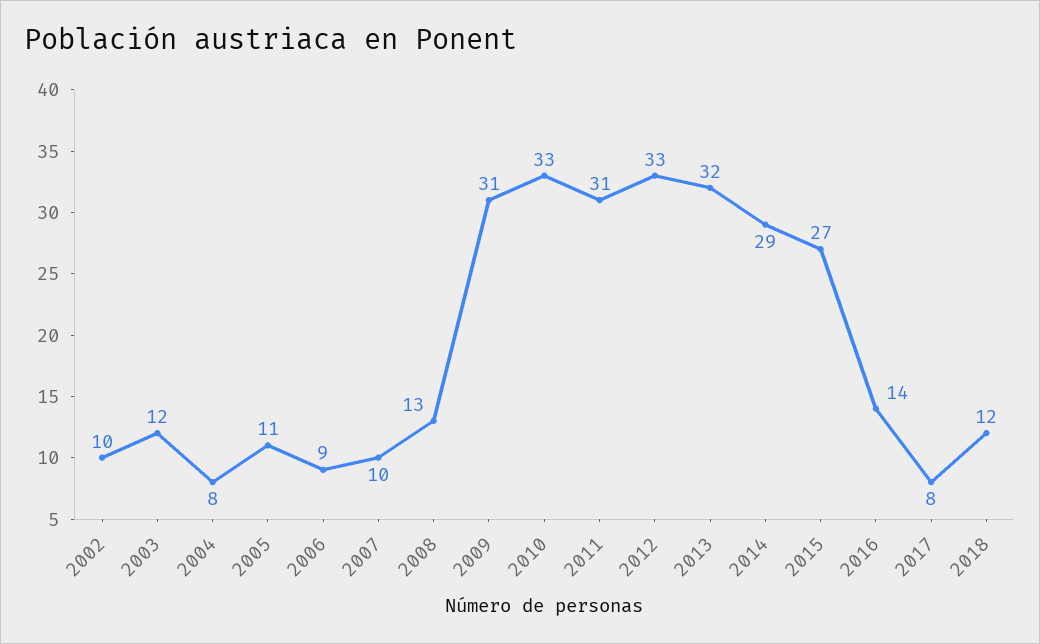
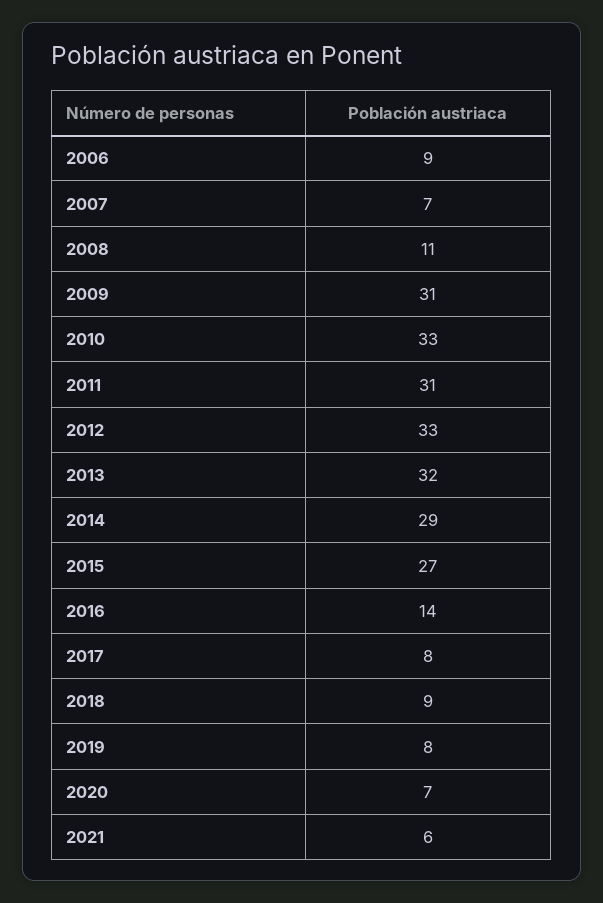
2002: 10 -> none
2003: 12 -> none
2004: 8 -> none
2005: 11 -> none
2007: 10 -> 7
2008: 13 -> 11
2018: 12 -> 9
2019: none -> 8
2020: none -> 7
2021: none -> 6

